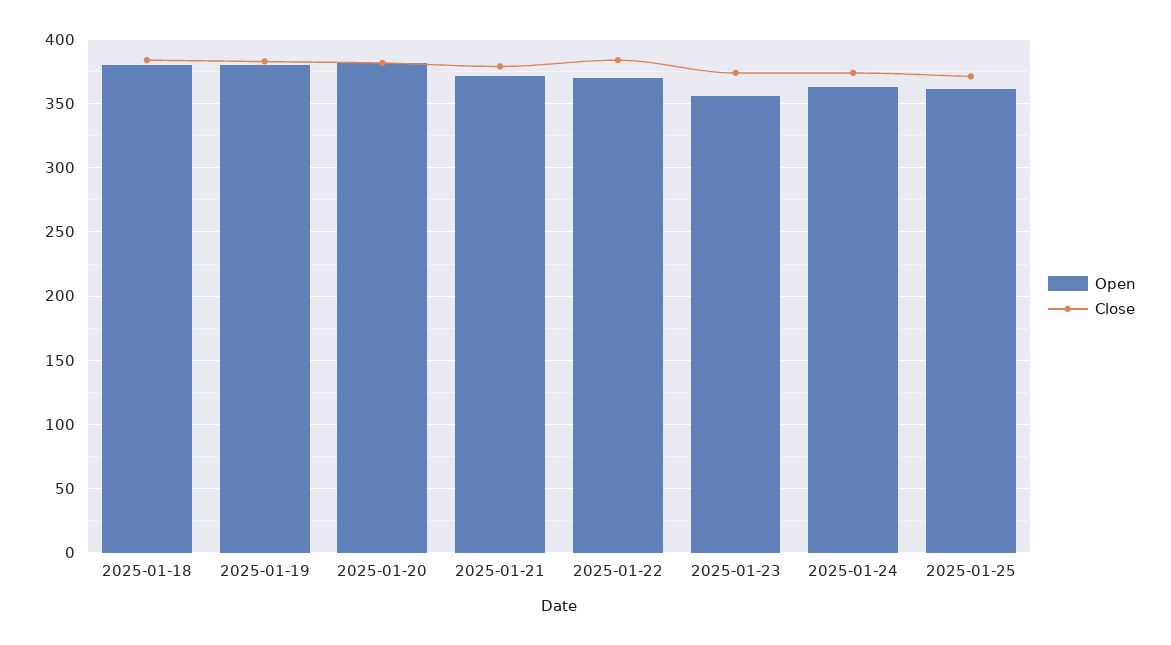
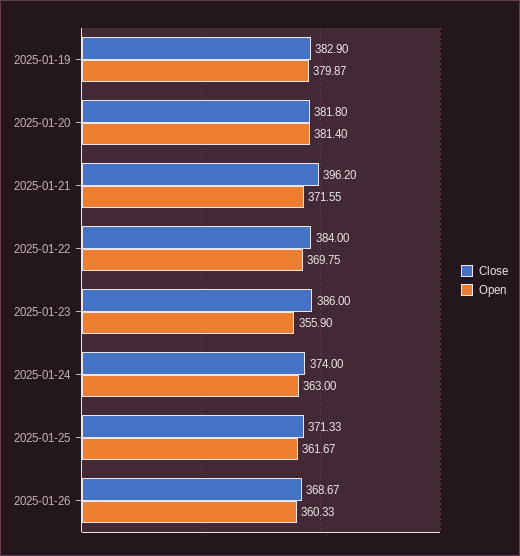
Open, 2025-01-18: 380 -> none
Close, 2025-01-18: 385 -> none
Close, 2025-01-21: 380 -> 396.2
Close, 2025-01-23: 375 -> 386
Close, 2025-01-26: none -> 368.67
Open, 2025-01-26: none -> 360.33

